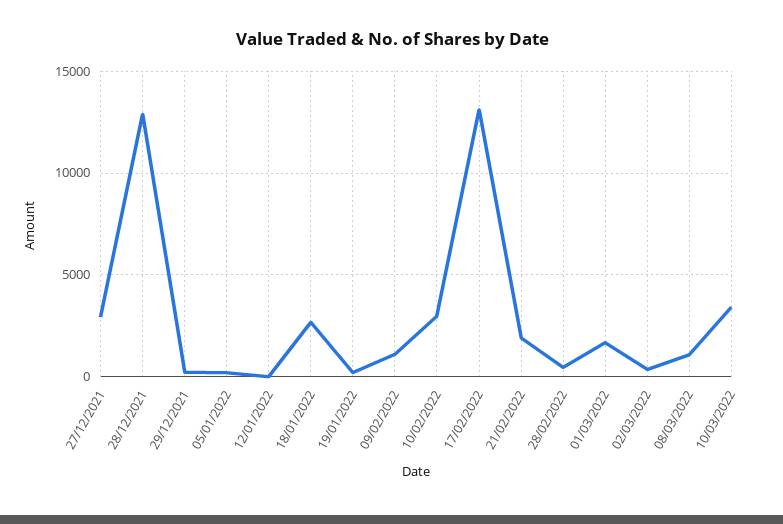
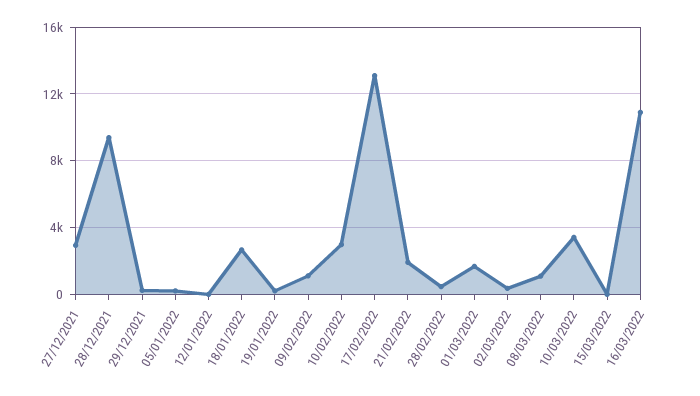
28/12/2021: 13000 -> 9500
15/03/2022: none -> 0
16/03/2022: none -> 11000

